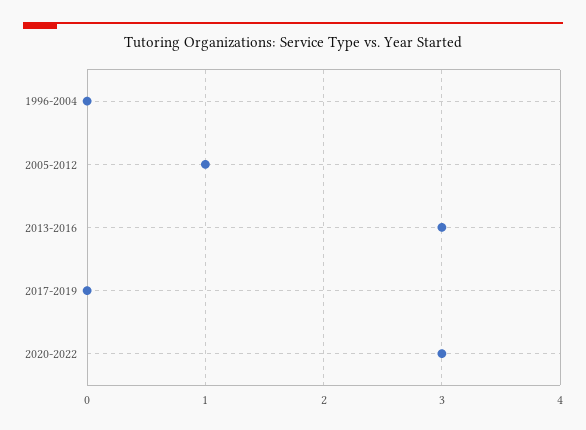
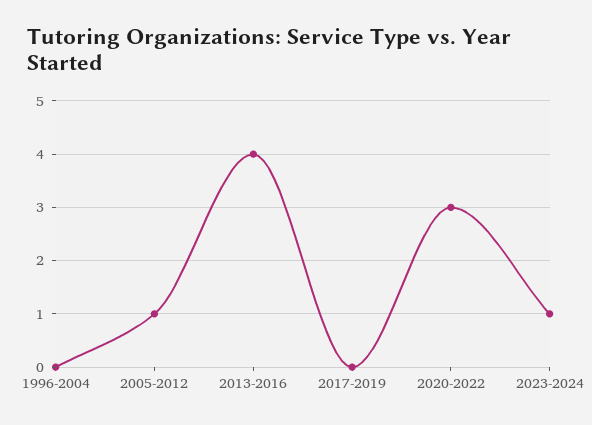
2013-2016: 3 -> 4
2023-2024: none -> 1

